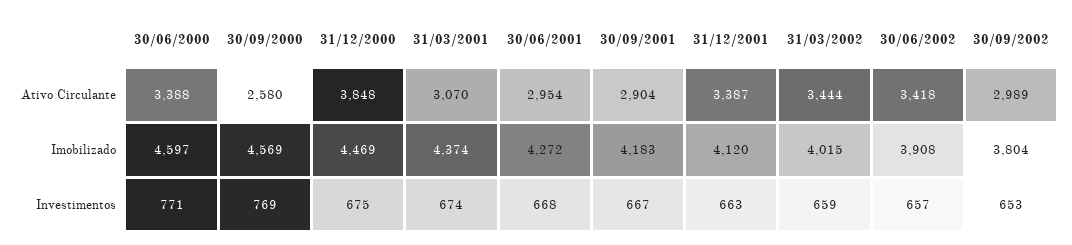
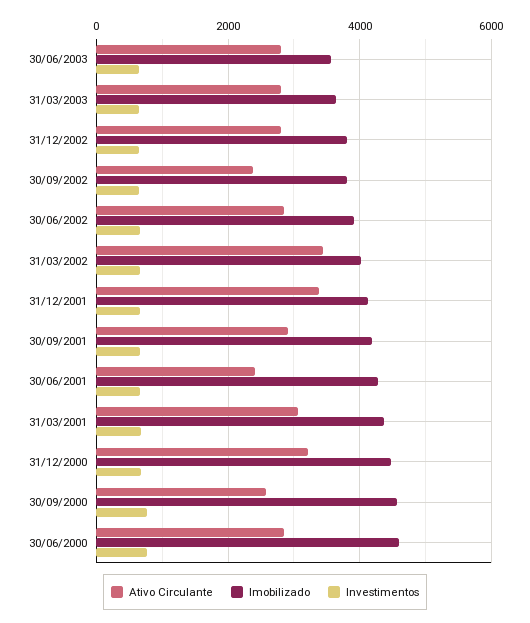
Ativo Circulante, 30/06/2000: 3388 -> 2800
Ativo Circulante, 31/12/2000: 3848 -> 3200
Ativo Circulante, 30/06/2001: 2954 -> 2400
Ativo Circulante, 30/06/2002: 3418 -> 2800
Ativo Circulante, 30/09/2002: 2989 -> 2400
Ativo Circulante, 30/06/2003: none -> 2800
Imobilizado, 30/06/2003: none -> 3600
Investimentos, 30/06/2003: none -> 600
Ativo Circulante, 31/03/2003: none -> 2800
Imobilizado, 31/03/2003: none -> 3600
Investimentos, 31/03/2003: none -> 600
Ativo Circulante, 31/12/2002: none -> 2800
Imobilizado, 31/12/2002: none -> 3800
Investimentos, 31/12/2002: none -> 600

